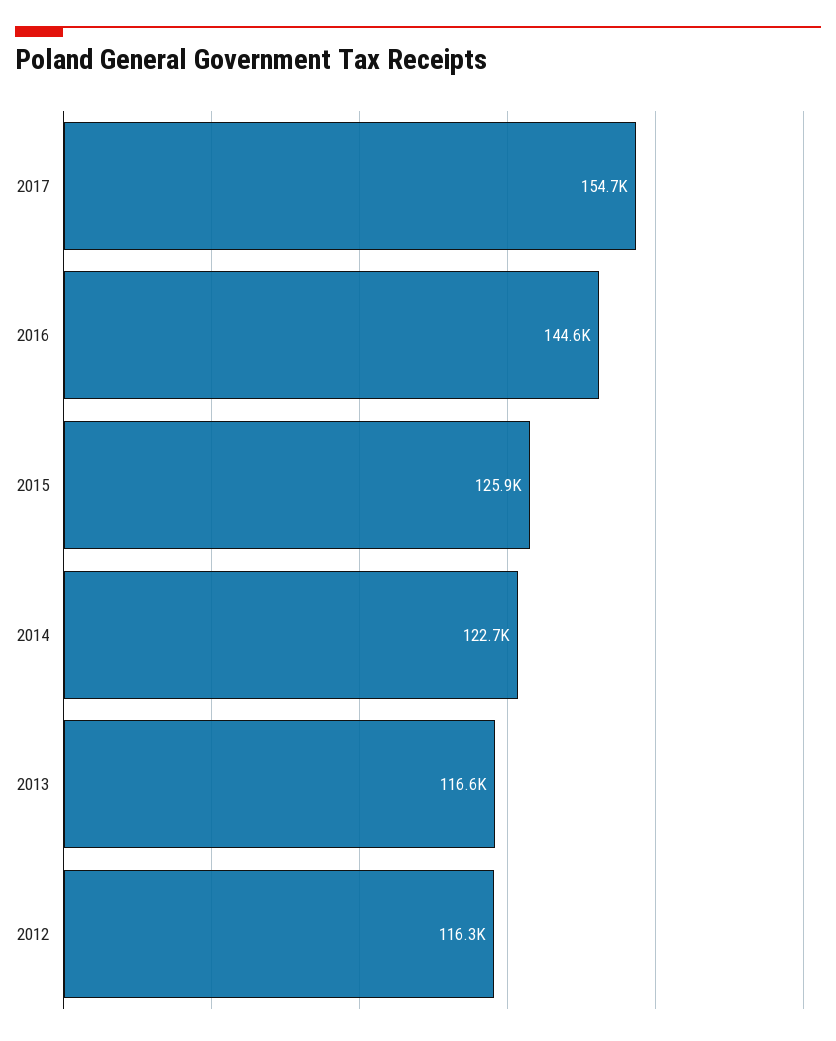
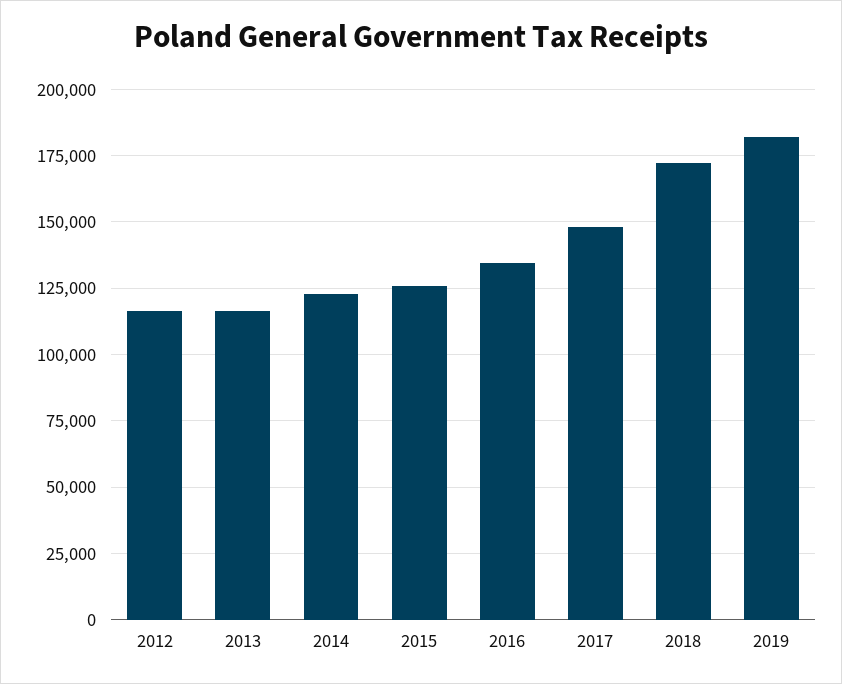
2017: 154700 -> 147500
2016: 144600 -> 135000
2018: none -> 172500
2019: none -> 182500

